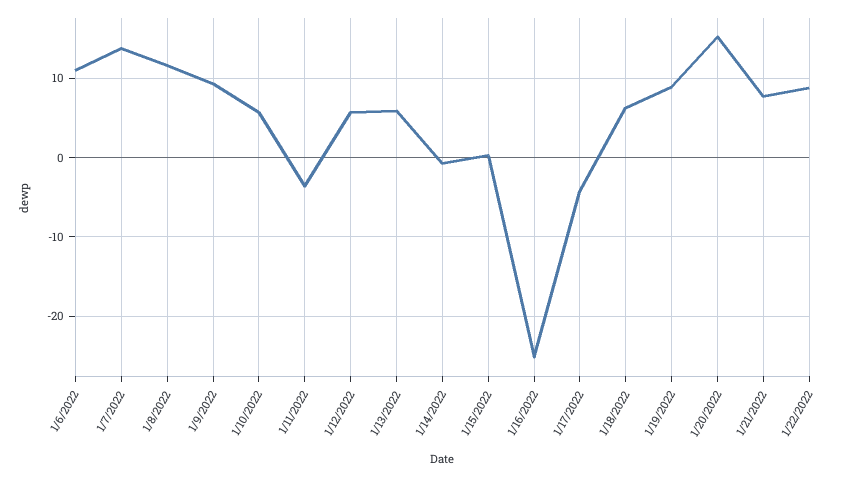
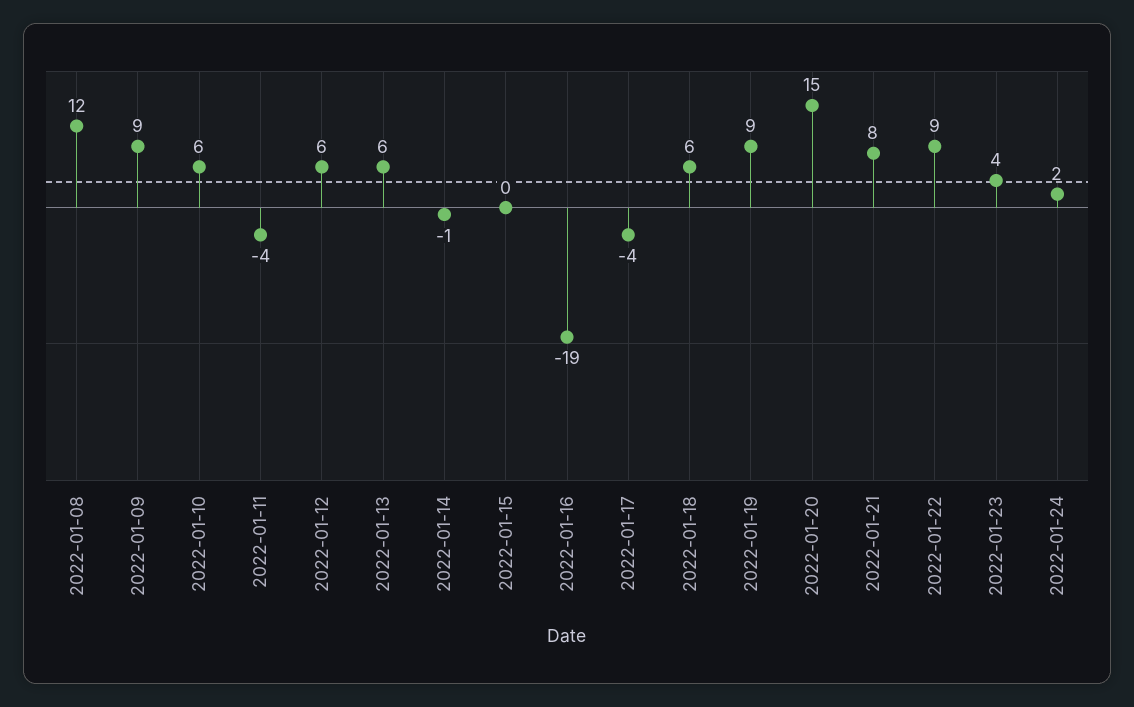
1/6/2022: 11 -> none
1/7/2022: 14 -> none
1/16/2022: -25 -> -19
2022-01-23: none -> 4
2022-01-24: none -> 2

